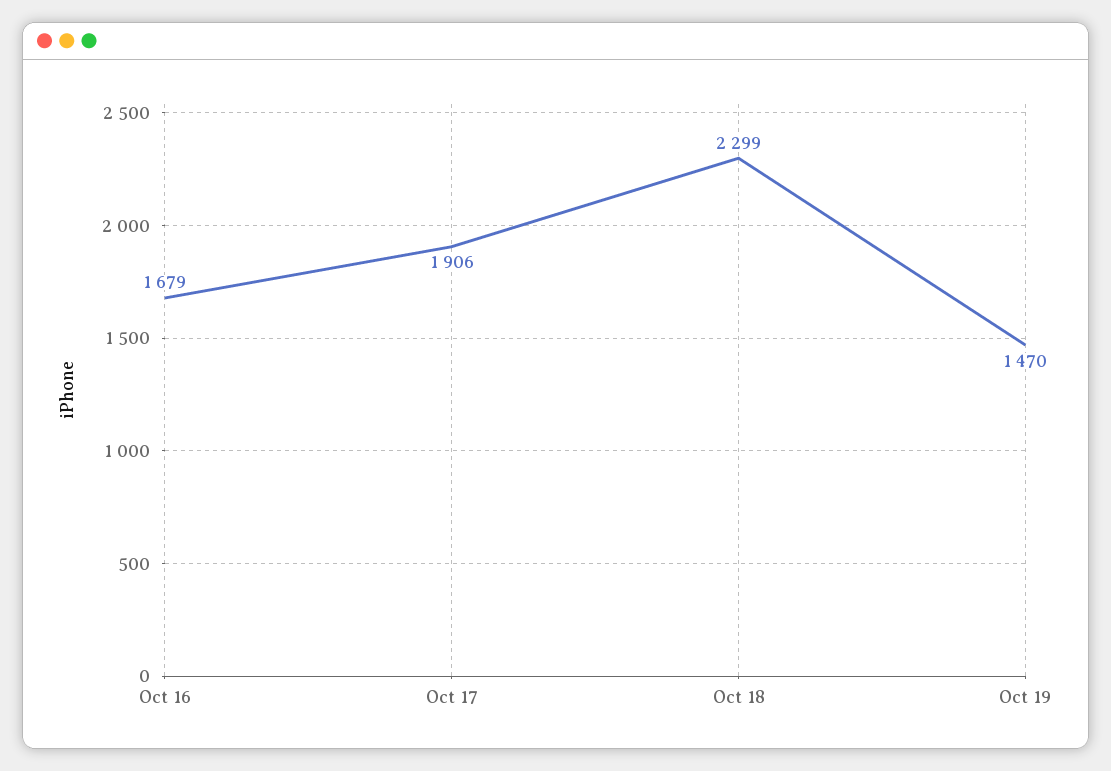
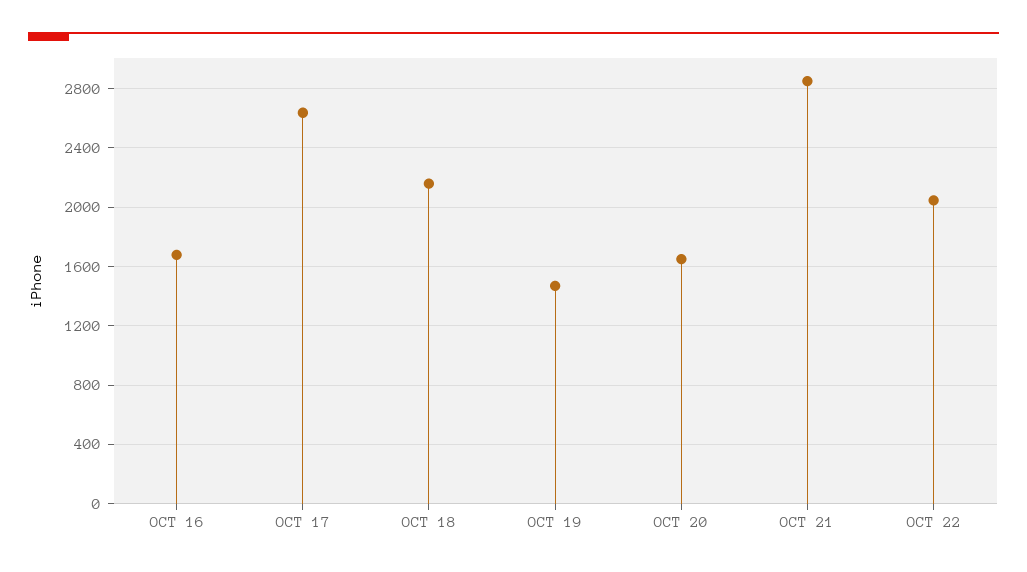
Oct 17: 1906 -> 2650
Oct 18: 2299 -> 2150
OCT 20: none -> 1650
OCT 21: none -> 2850
OCT 22: none -> 2050

